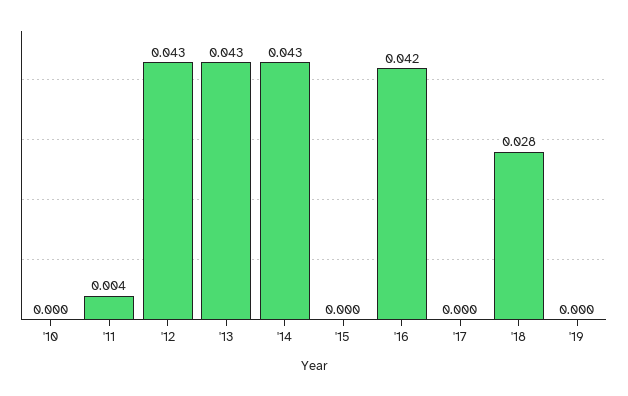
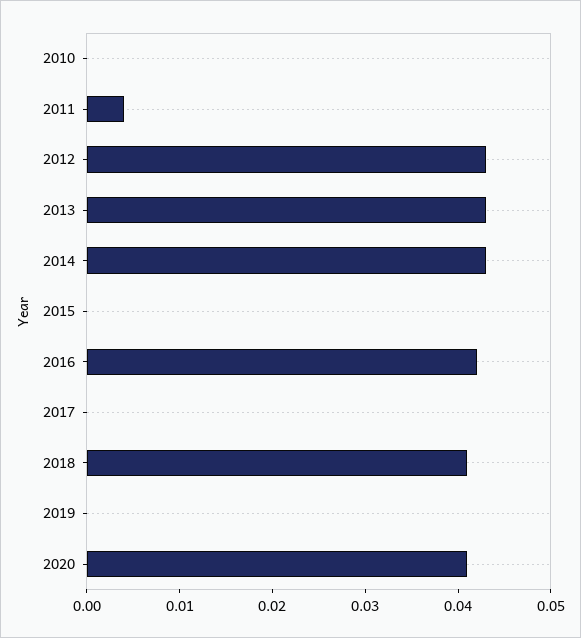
'18: 0.028 -> 0.041
2020: none -> 0.041

